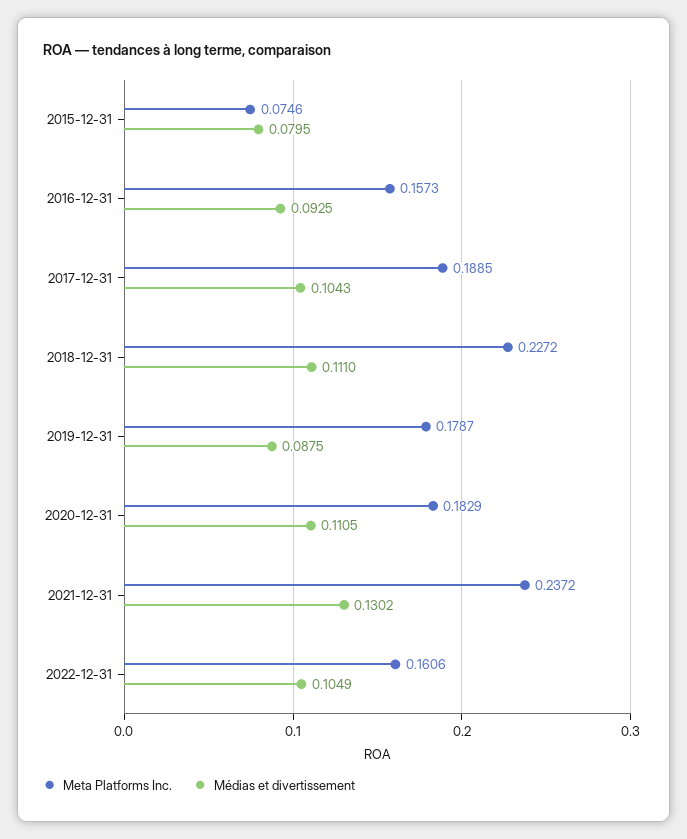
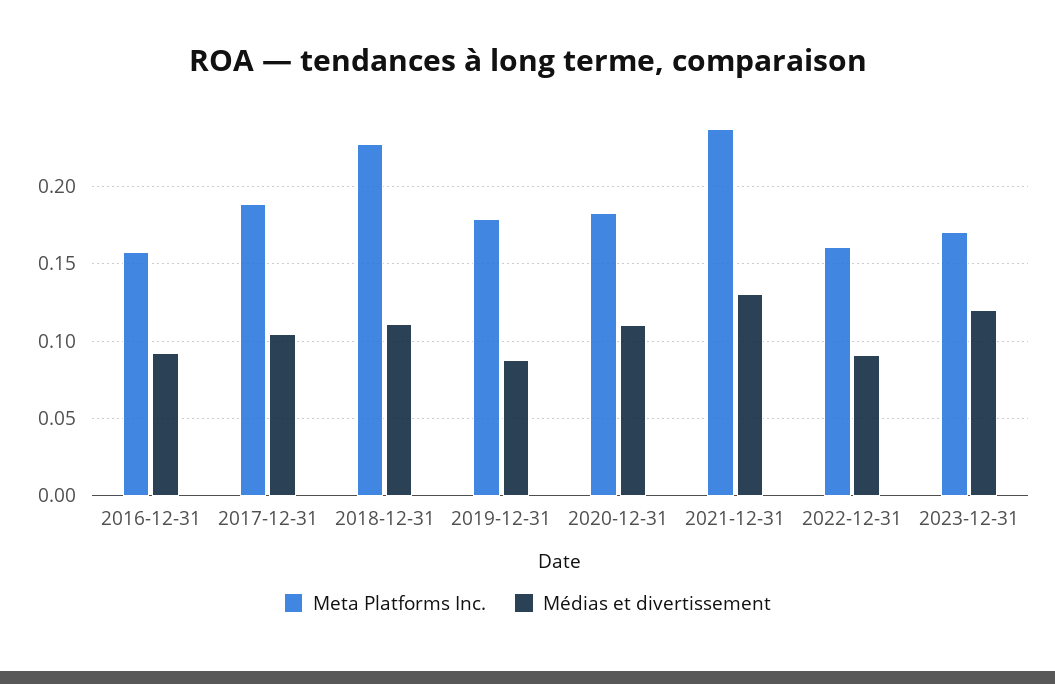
Meta Platforms Inc., 2015-12-31: 0.0746 -> none
Médias et divertissement, 2015-12-31: 0.0795 -> none
Médias et divertissement, 2022-12-31: 0.1049 -> 0.09
Meta Platforms Inc., 2023-12-31: none -> 0.17
Médias et divertissement, 2023-12-31: none -> 0.12

